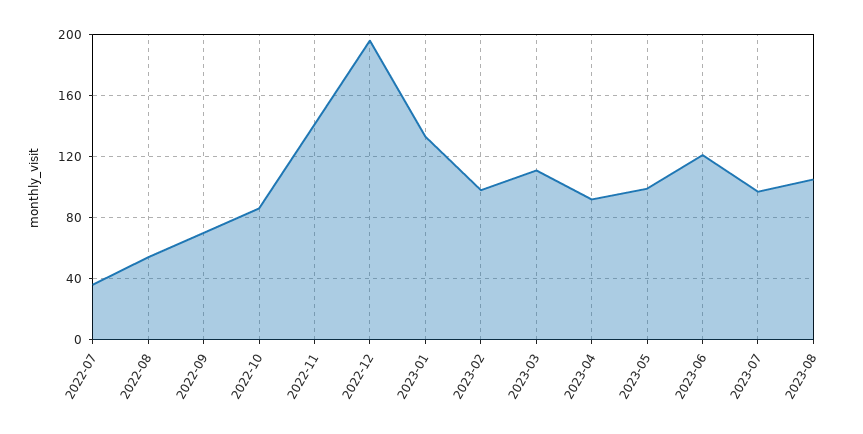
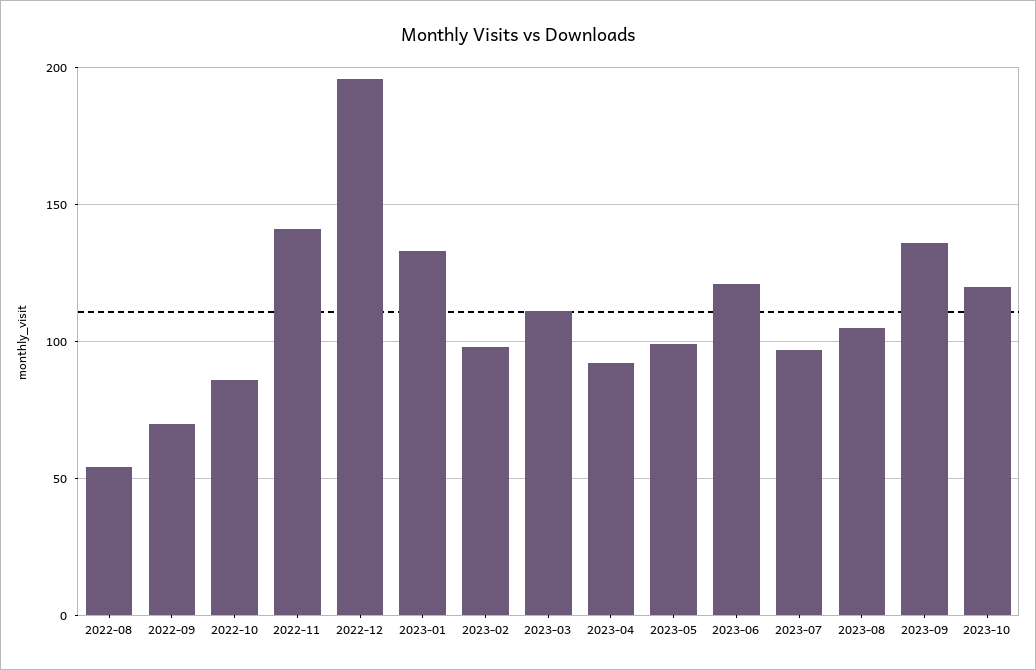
2022-07: 35 -> none
2023-09: none -> 135
2023-10: none -> 120

